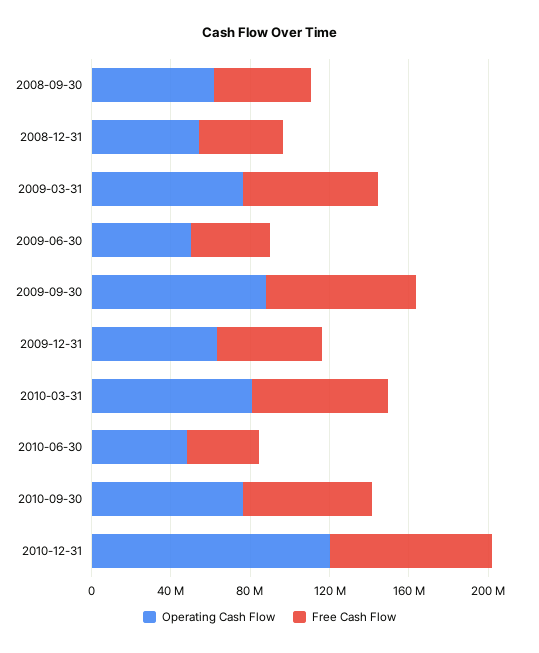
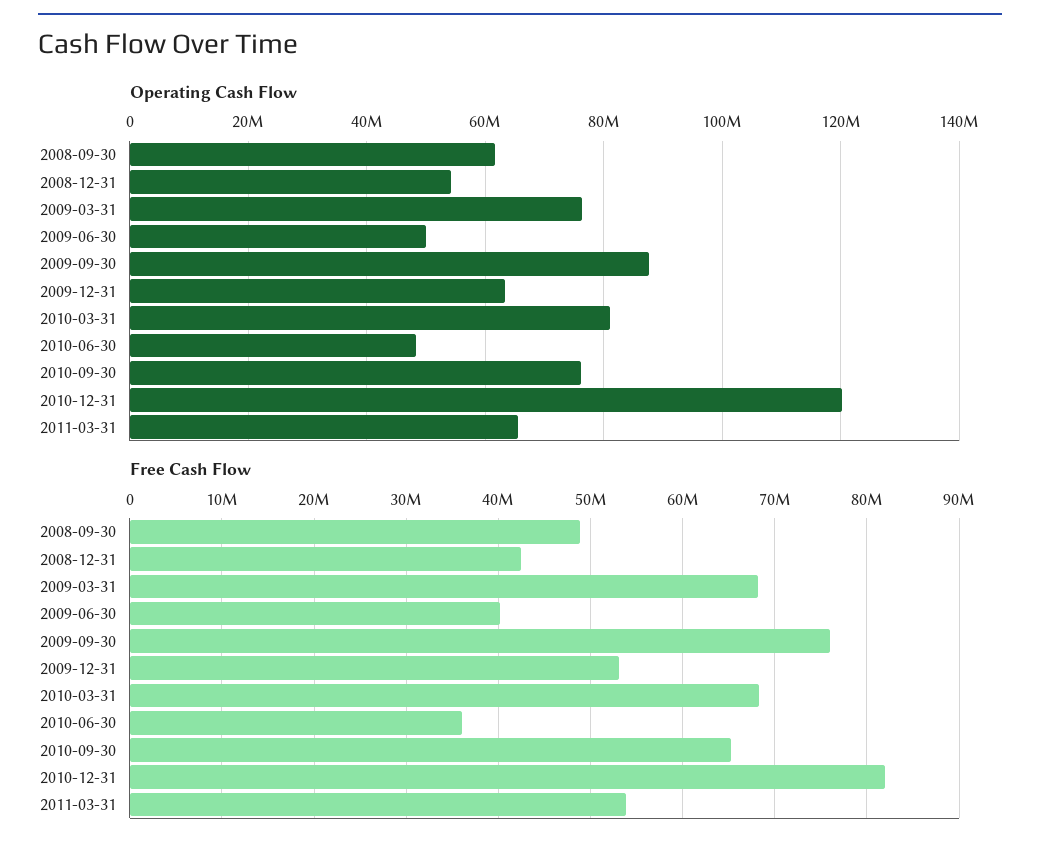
Operating Cash Flow, 2011-03-31: none -> 66000000
Free Cash Flow, 2011-03-31: none -> 54000000

